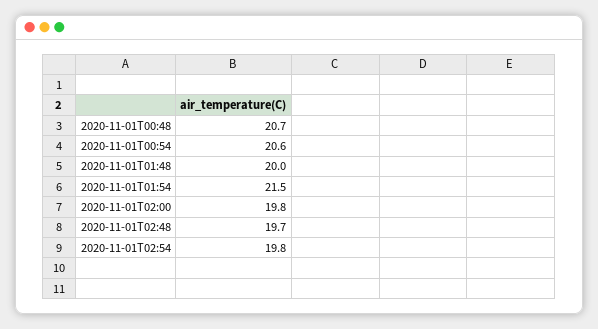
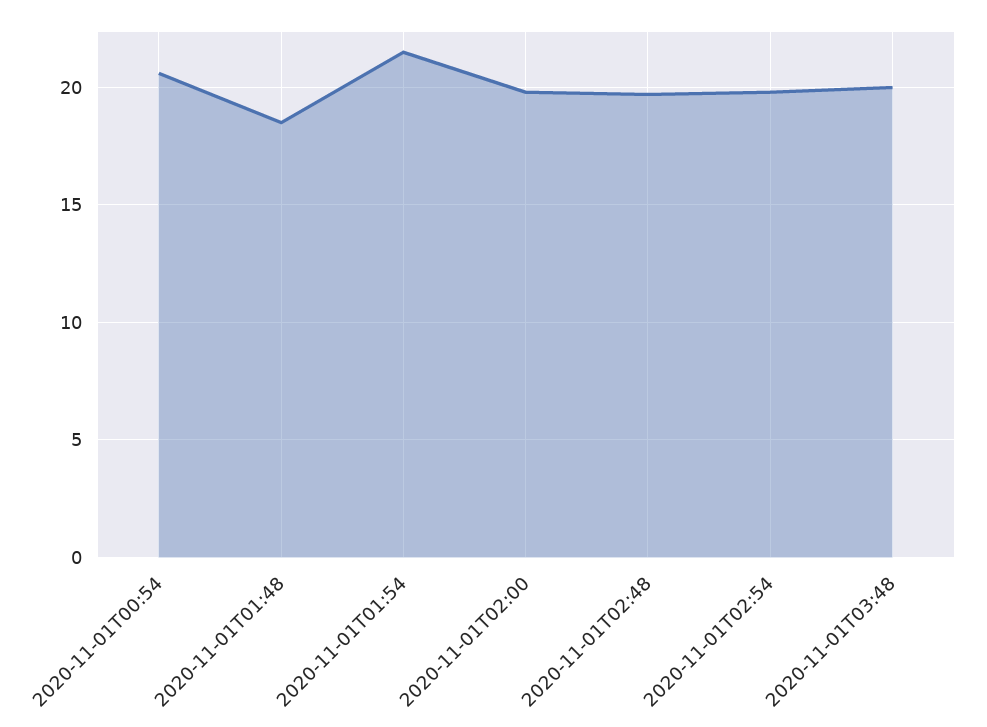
2020-11-01T00:48: 20.7 -> none
2020-11-01T01:48: 20 -> 18.5
2020-11-01T03:48: none -> 20

